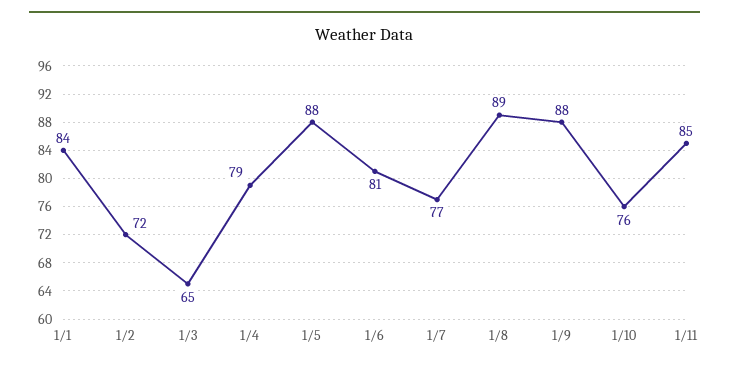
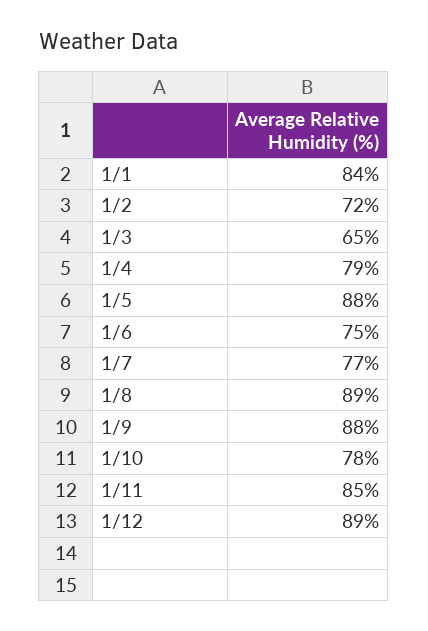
1/6: 81 -> 75
1/10: 76 -> 78
1/12: none -> 89

